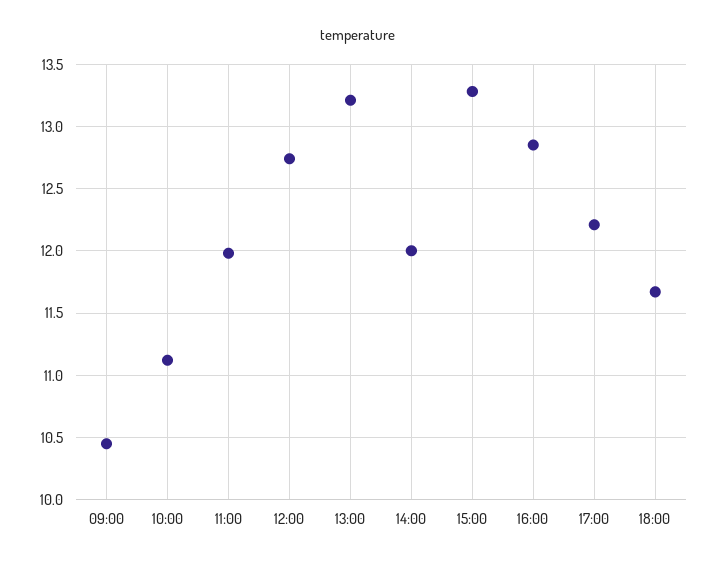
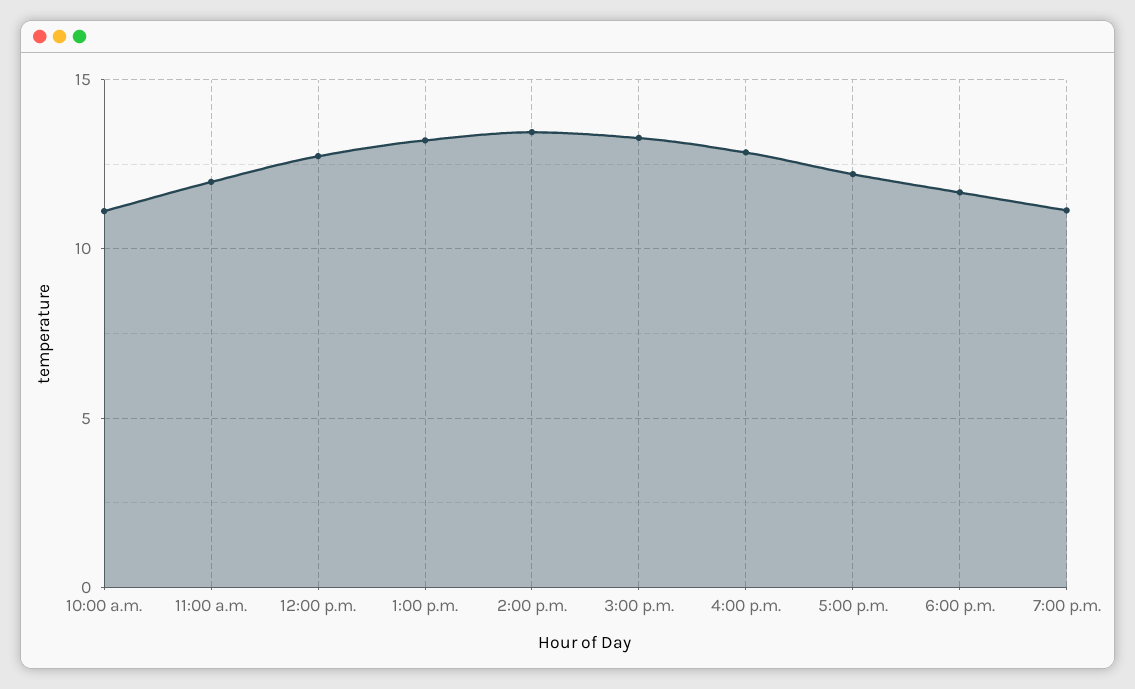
09:00: 10.45 -> none
14:00: 12 -> 13.5
7:00 p.m.: none -> 11

